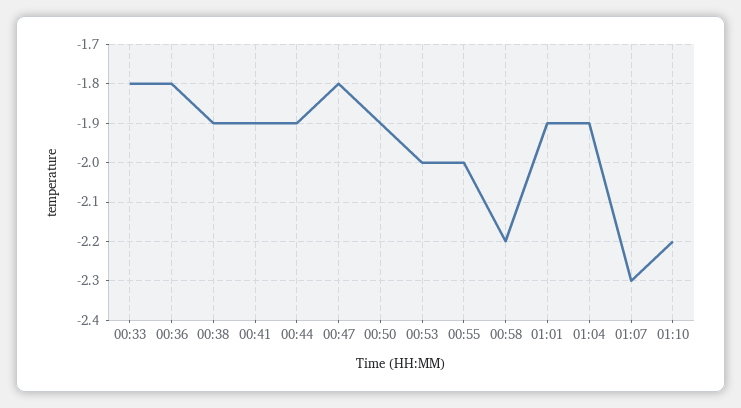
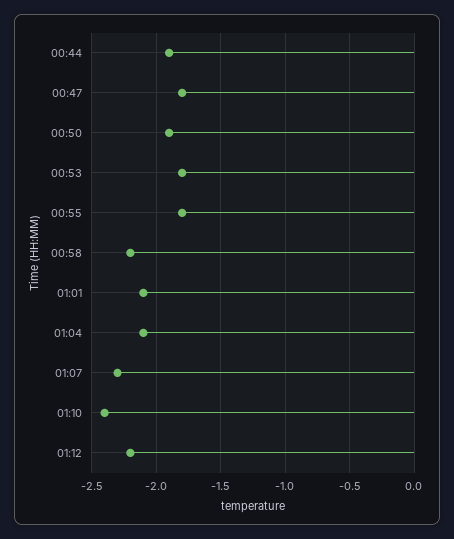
00:33: -1.8 -> none
00:36: -1.8 -> none
00:38: -1.9 -> none
00:41: -1.9 -> none
00:53: -2 -> -1.8
00:55: -2 -> -1.8
01:01: -1.9 -> -2.1
01:04: -1.9 -> -2.1
01:10: -2.2 -> -2.4
01:12: none -> -2.2

